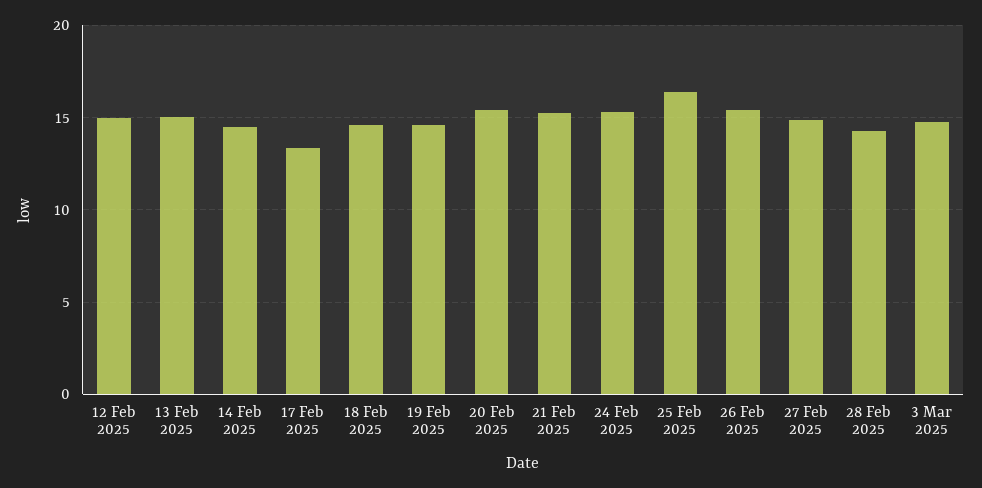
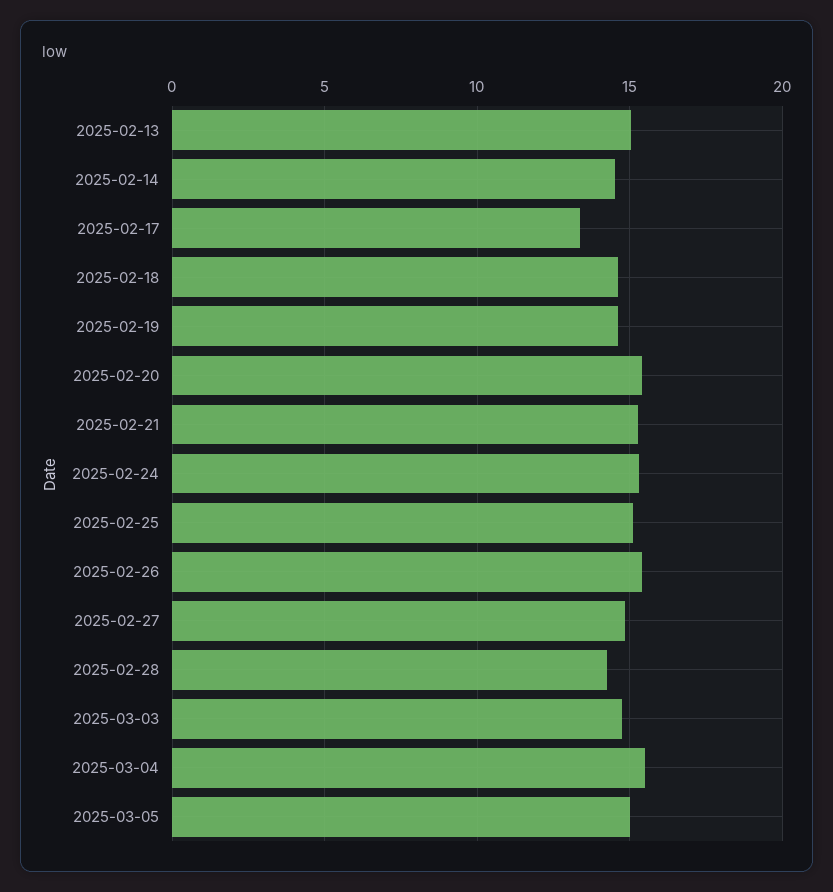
12 Feb 2025: 15 -> none
25 Feb 2025: 16.5 -> 15
2025-03-04: none -> 15.5
2025-03-05: none -> 15

